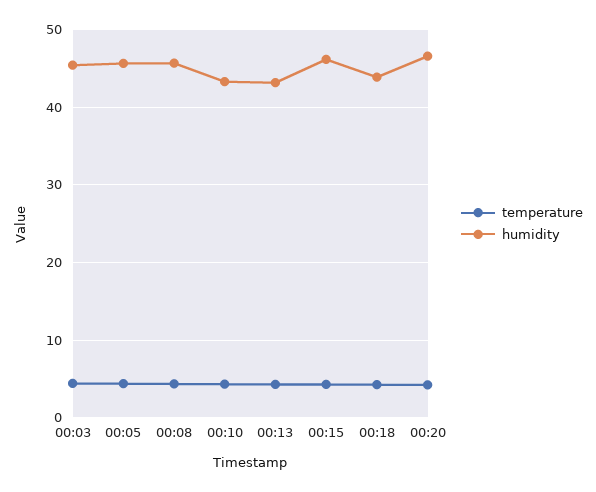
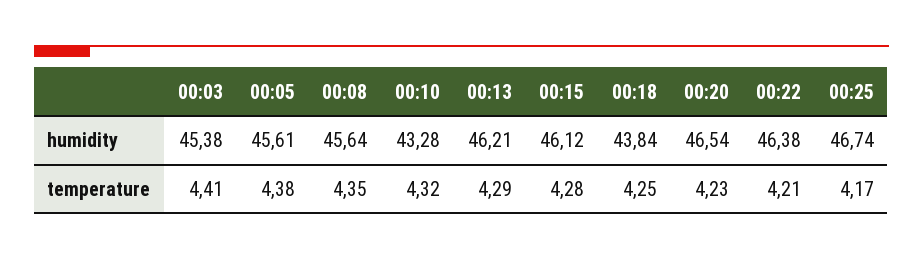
humidity, 00:13: 43 -> 46.21
humidity, 00:22: none -> 46.38
humidity, 00:25: none -> 46.74
temperature, 00:22: none -> 4.21
temperature, 00:25: none -> 4.17

